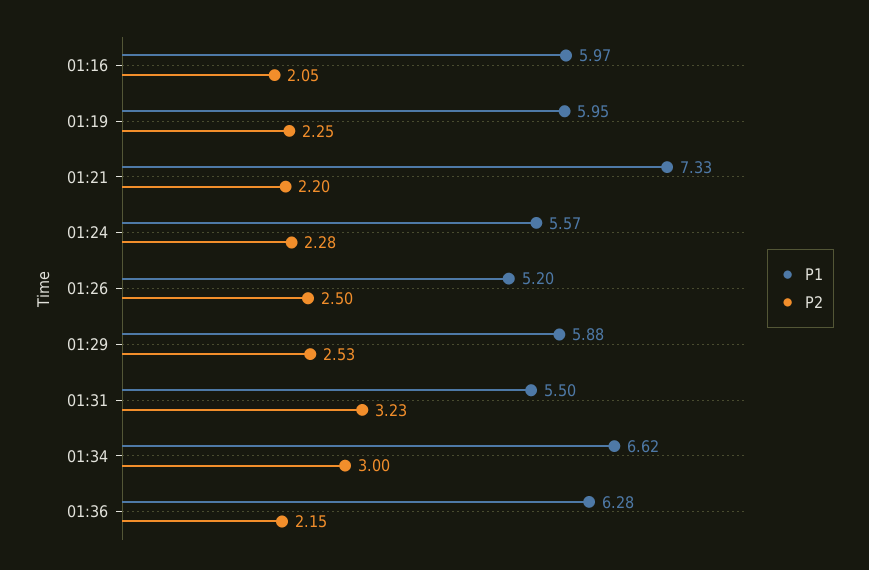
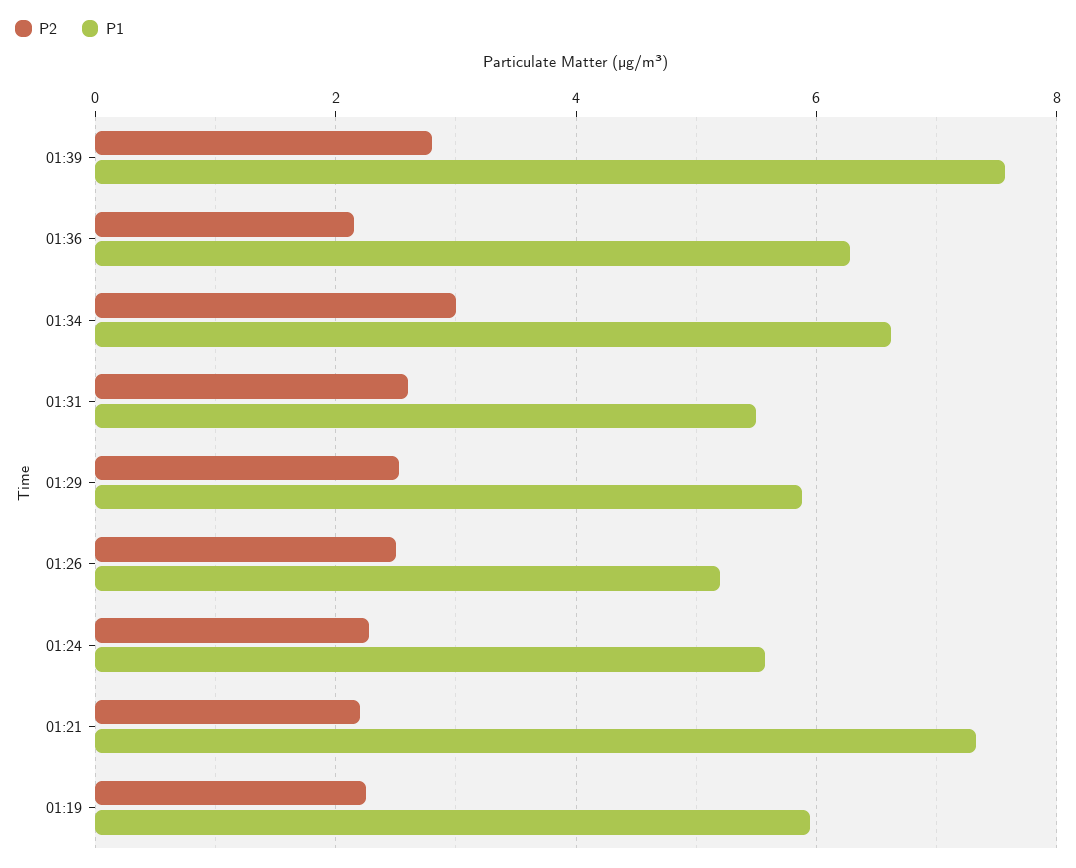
P1, 01:16: 5.97 -> none
P2, 01:16: 2.05 -> none
P2, 01:31: 3.23 -> 2.6
P2, 01:39: none -> 2.8
P1, 01:39: none -> 7.6

